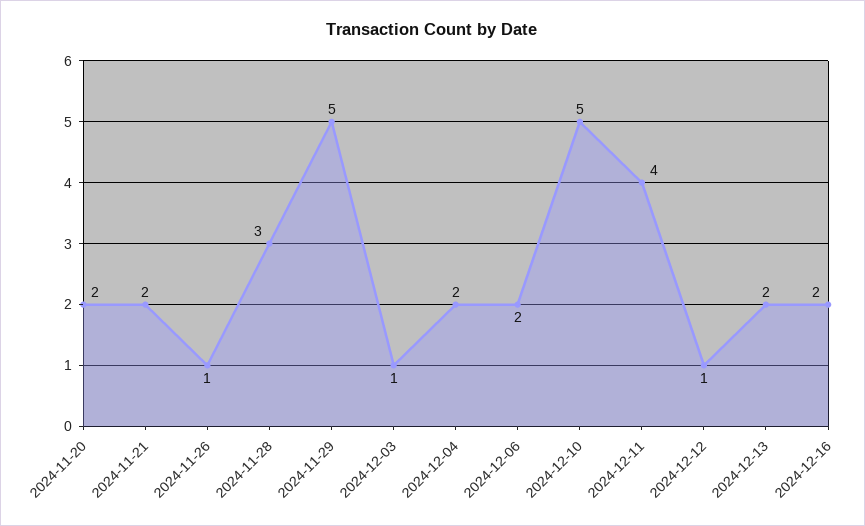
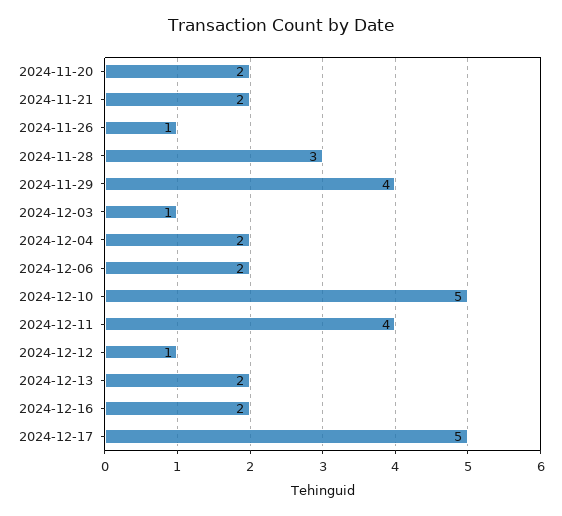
2024-11-29: 5 -> 4
2024-12-17: none -> 5

